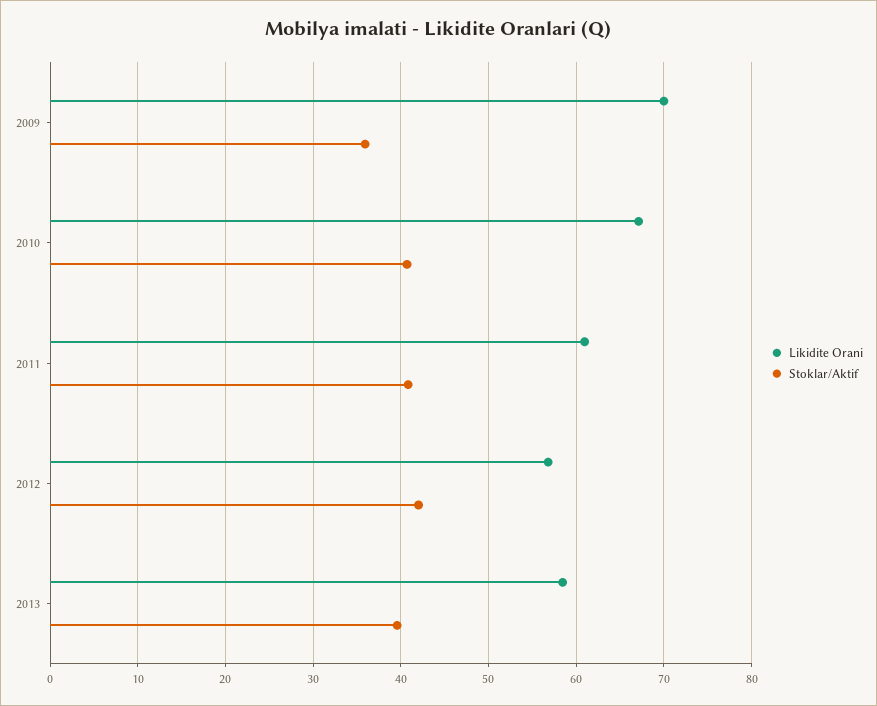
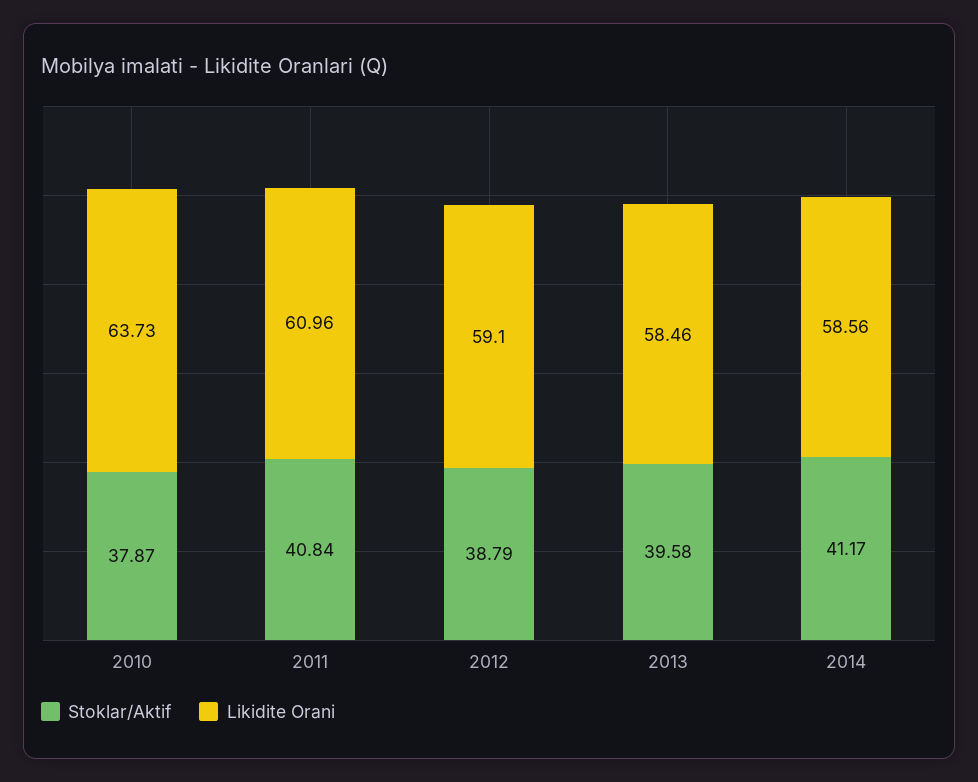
Likidite Orani, 2009: 70 -> none
Stoklar/Aktif, 2009: 36 -> none
Likidite Orani, 2010: 67 -> 63.73
Stoklar/Aktif, 2010: 41 -> 37.87
Likidite Orani, 2012: 57 -> 59.1
Stoklar/Aktif, 2012: 42 -> 38.79
Stoklar/Aktif, 2014: none -> 41.17
Likidite Orani, 2014: none -> 58.56

